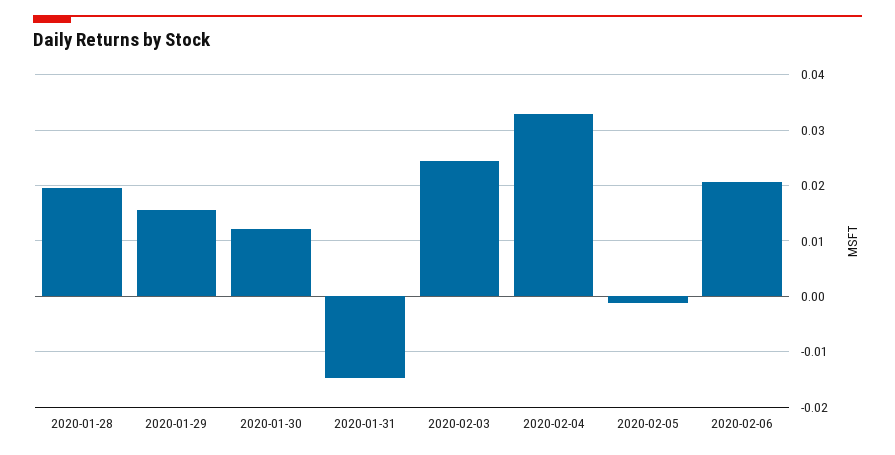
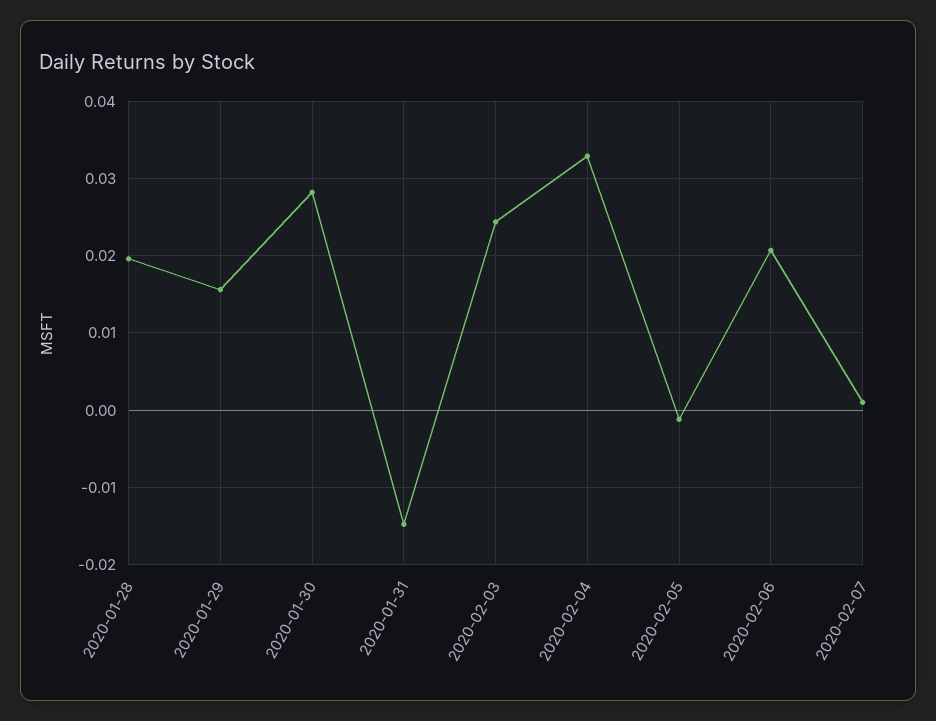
2020-01-30: 0.012 -> 0.028
2020-02-07: none -> 0.001

